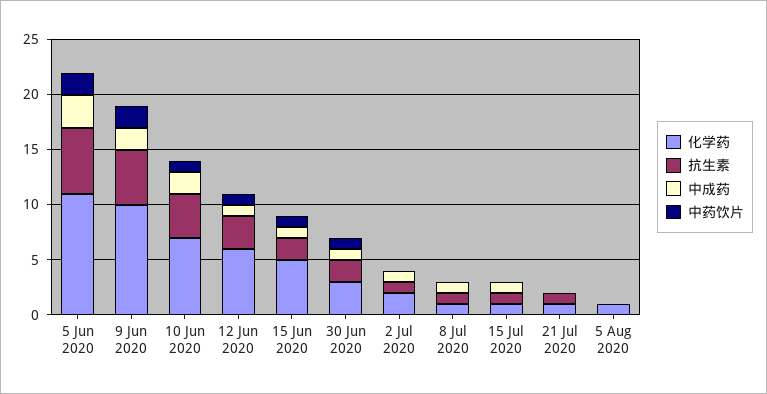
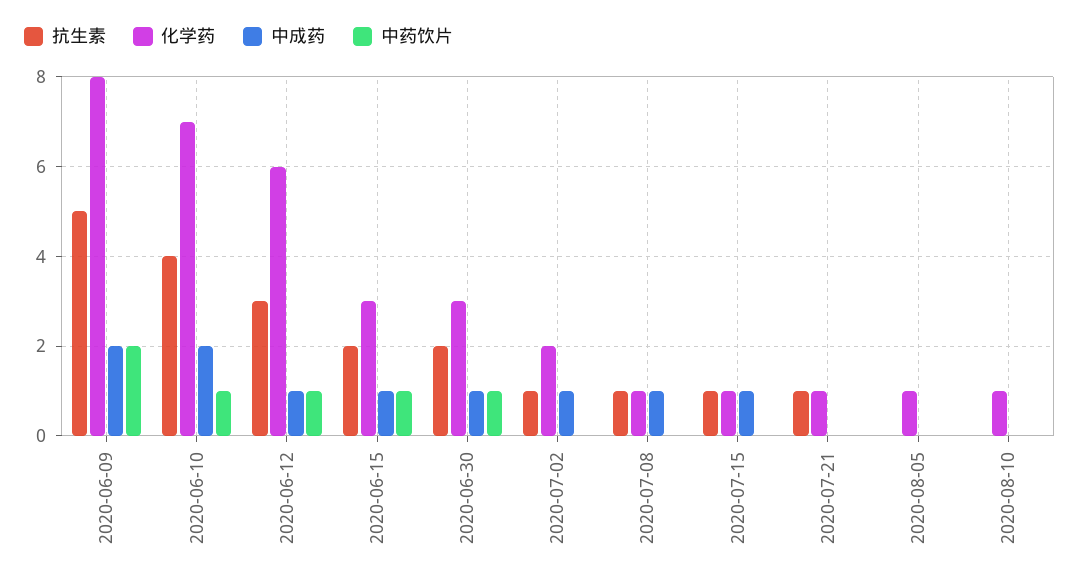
化学药, 5 Jun 2020: 11 -> none
抗生素, 5 Jun 2020: 6 -> none
中成药, 5 Jun 2020: 3 -> none
中药饮片, 5 Jun 2020: 2 -> none
化学药, 9 Jun 2020: 10 -> 8
化学药, 15 Jun 2020: 5 -> 3
抗生素, 2020-08-10: none -> 0
化学药, 2020-08-10: none -> 1
中成药, 2020-08-10: none -> 0
中药饮片, 2020-08-10: none -> 0

